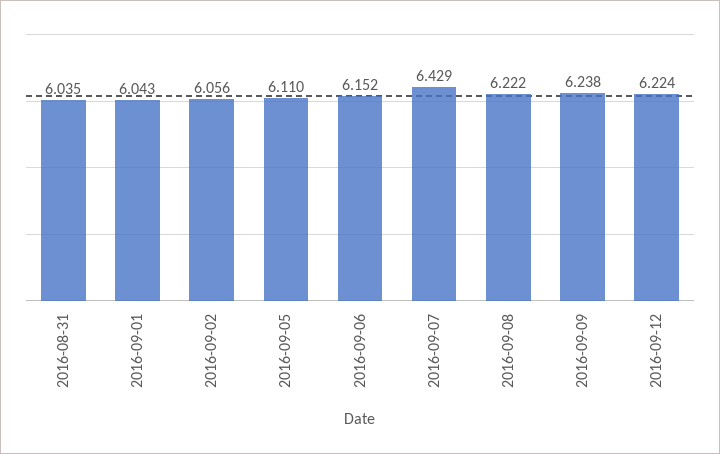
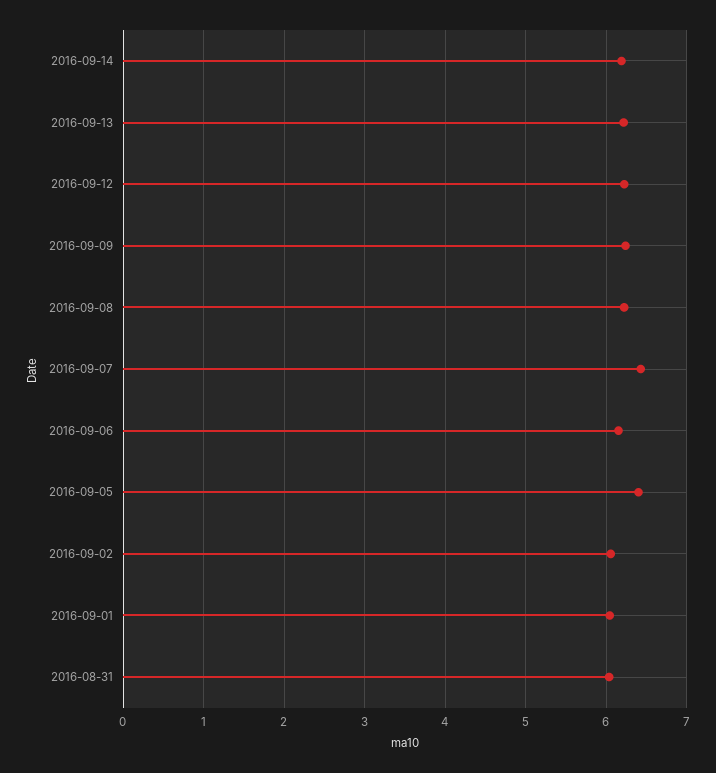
2016-09-05: 6.11 -> 6.4
2016-09-14: none -> 6.2
2016-09-13: none -> 6.2

